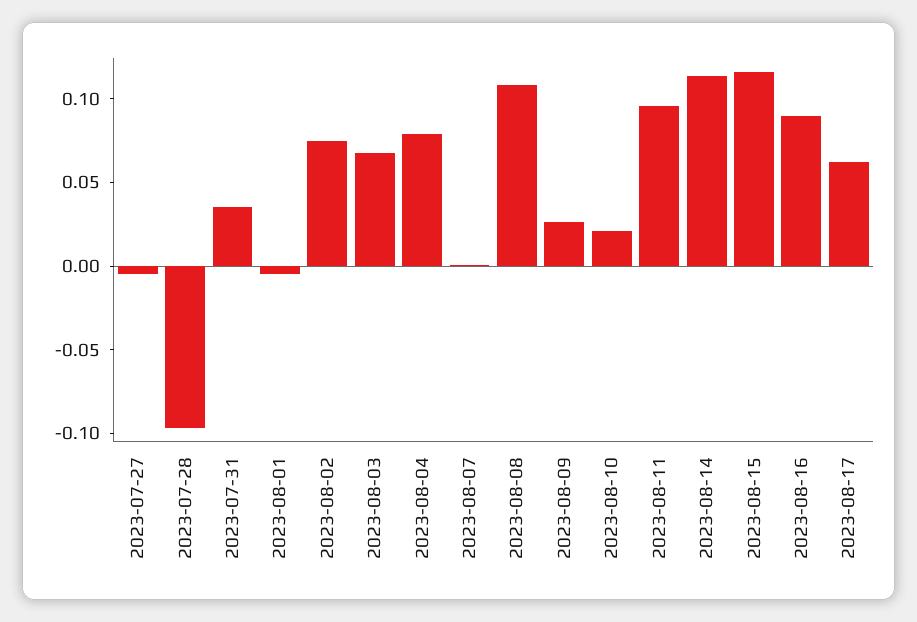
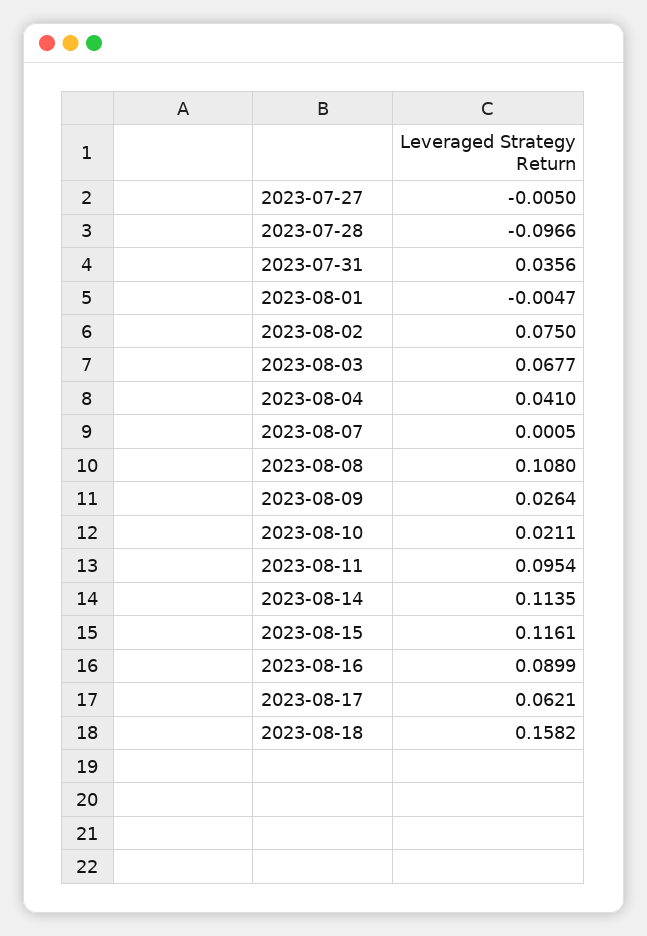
2023-08-04: 0.08 -> 0.041
2023-08-18: none -> 0.1582

